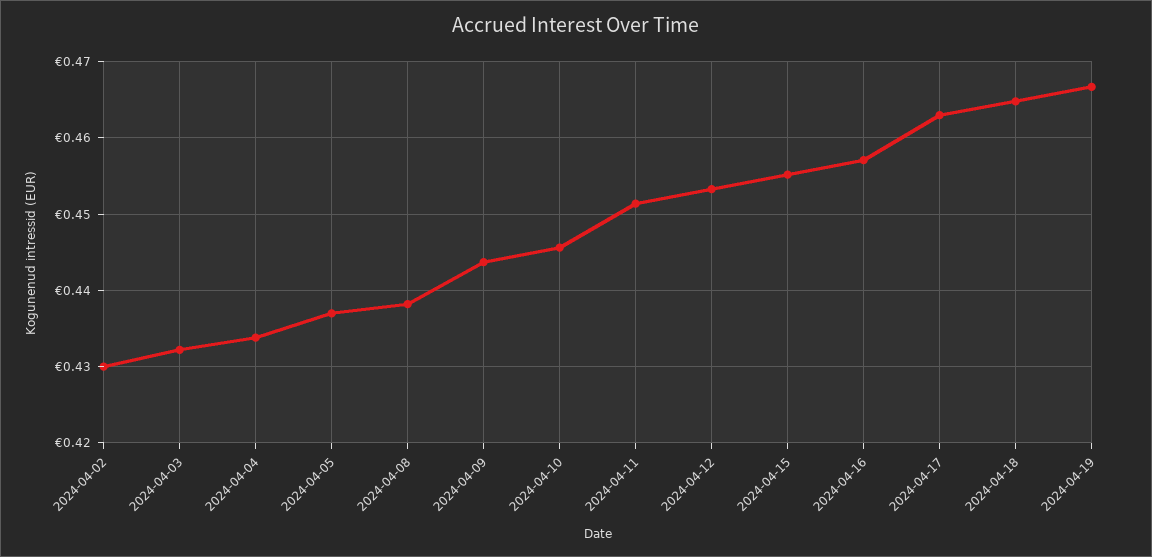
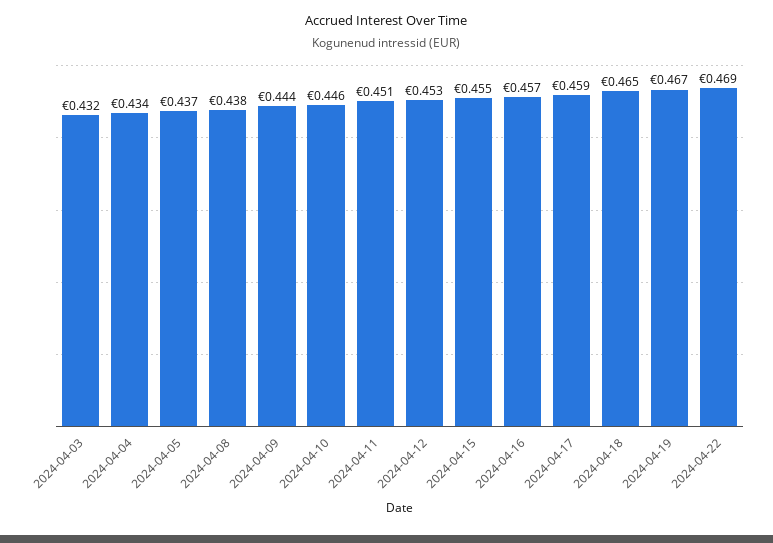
2024-04-02: 0.43 -> none
2024-04-17: 0.463 -> 0.459
2024-04-22: none -> 0.469

